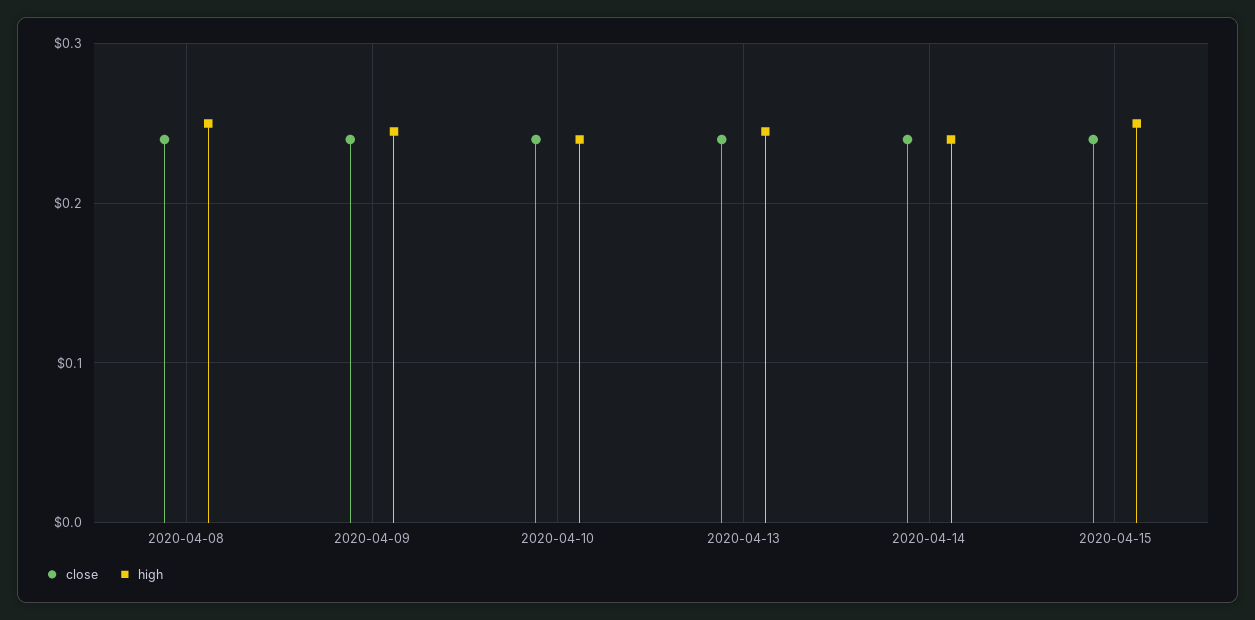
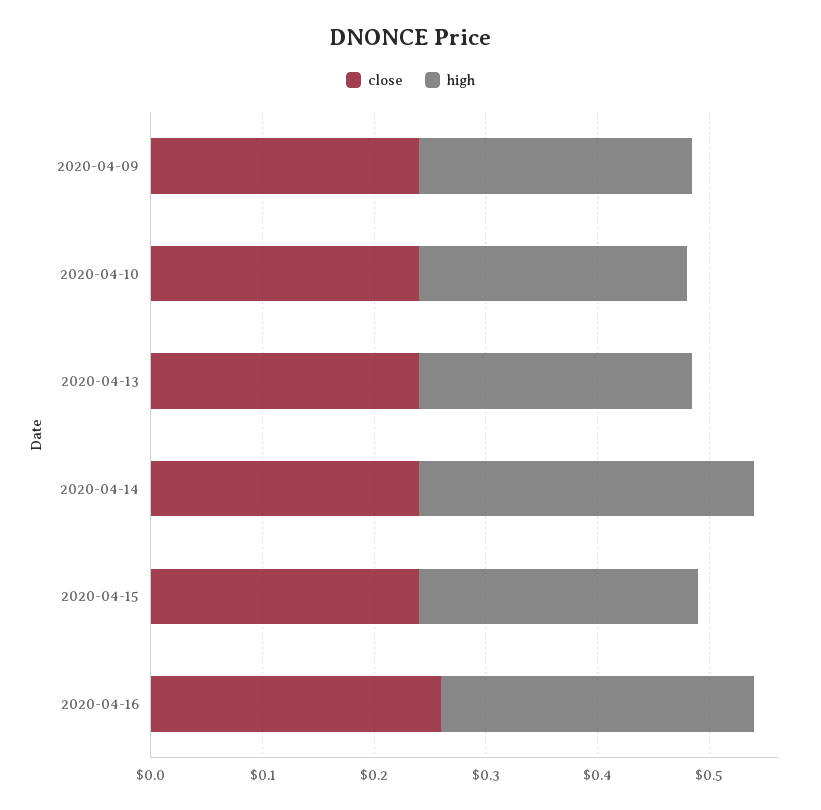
close, 2020-04-08: 0.24 -> none
high, 2020-04-08: 0.25 -> none
high, 2020-04-14: 0.24 -> 0.3
close, 2020-04-16: none -> 0.26
high, 2020-04-16: none -> 0.28

